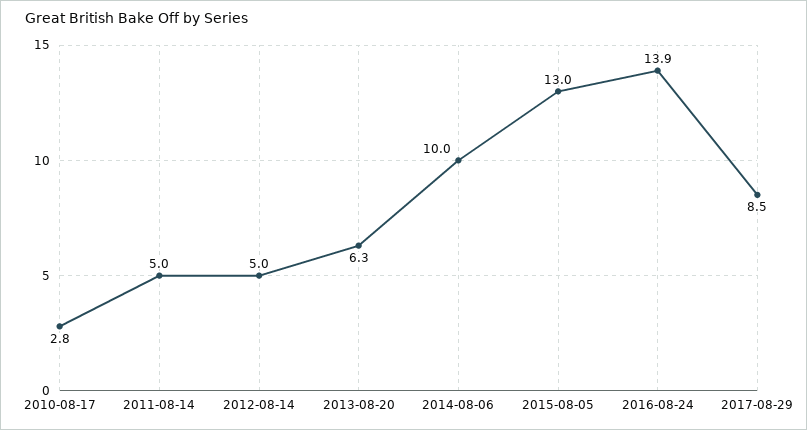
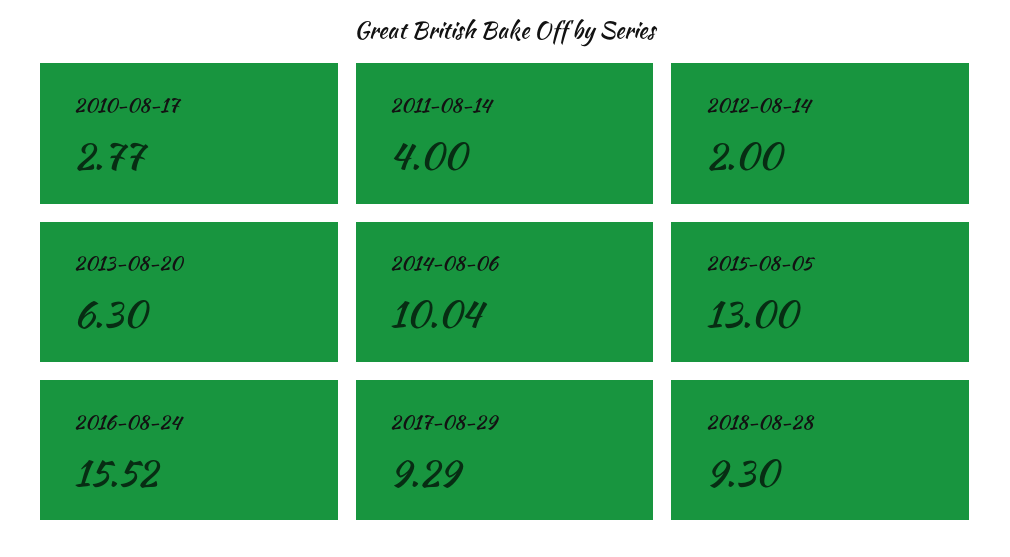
2011-08-14: 5 -> 4
2012-08-14: 5 -> 2
2016-08-24: 13.9 -> 15.52
2017-08-29: 8.5 -> 9.29
2018-08-28: none -> 9.3

